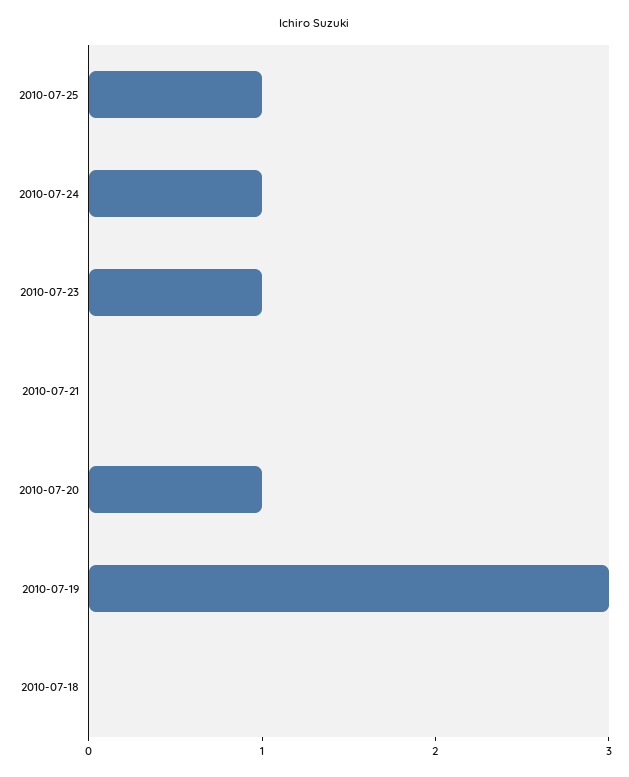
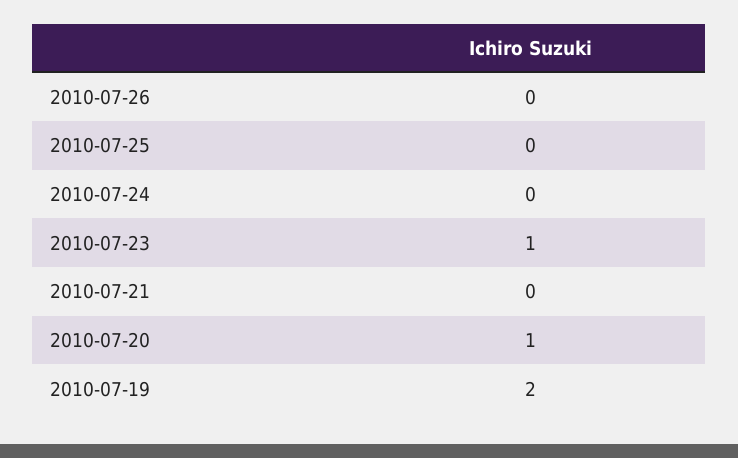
2010-07-25: 1 -> 0
2010-07-24: 1 -> 0
2010-07-19: 3 -> 2
2010-07-18: 0 -> none
2010-07-26: none -> 0

